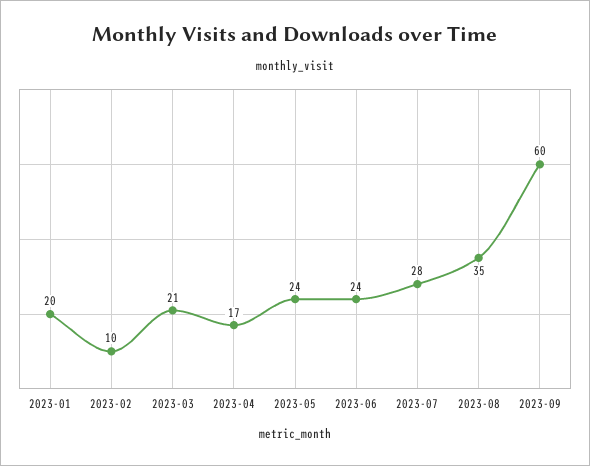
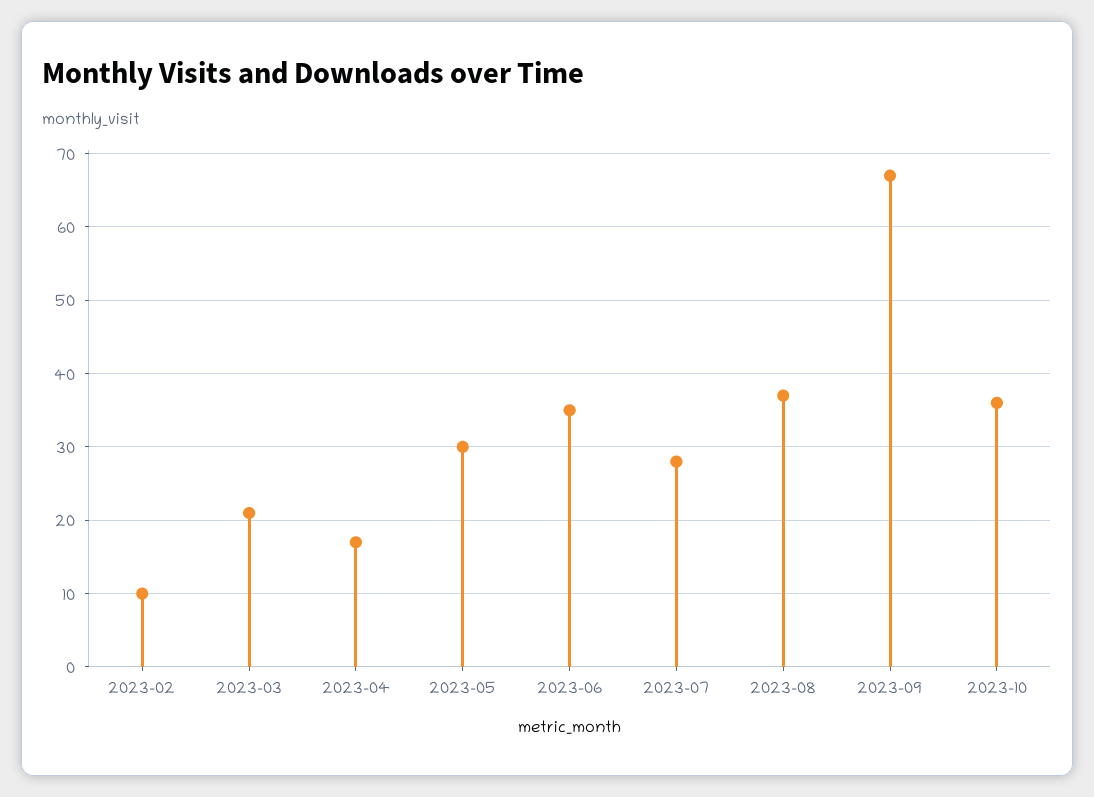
2023-01: 20 -> none
2023-05: 24 -> 30
2023-06: 24 -> 35
2023-08: 35 -> 37
2023-09: 60 -> 67
2023-10: none -> 36

